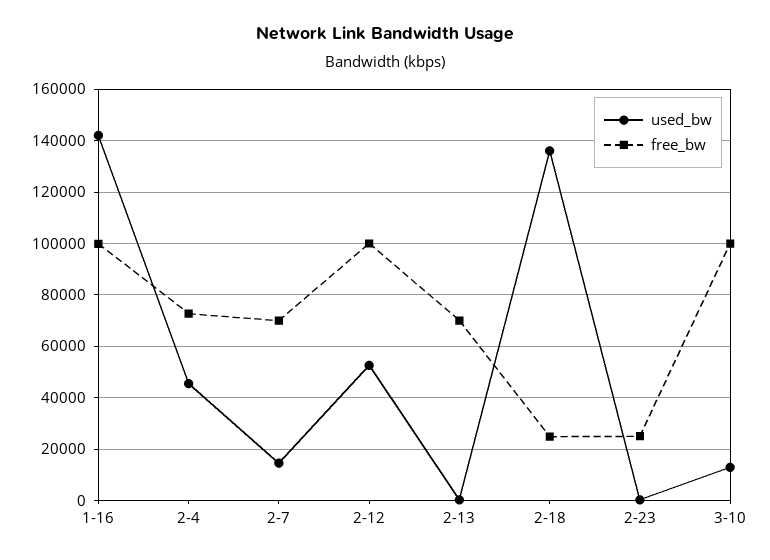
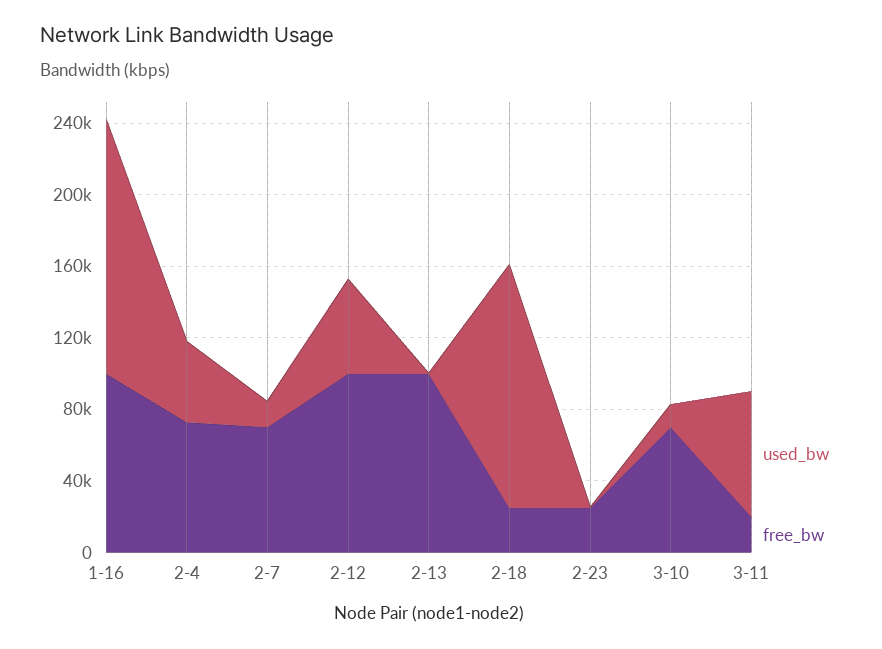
free_bw, 2-13: 70000 -> 100000
free_bw, 3-10: 100000 -> 70000
used_bw, 3-11: none -> 70000
free_bw, 3-11: none -> 20000

